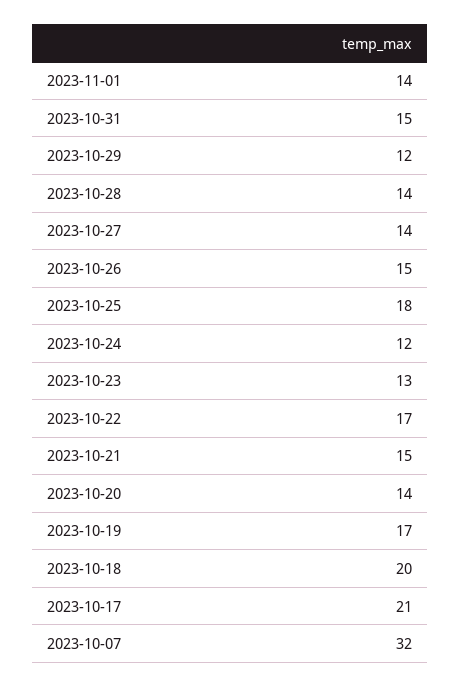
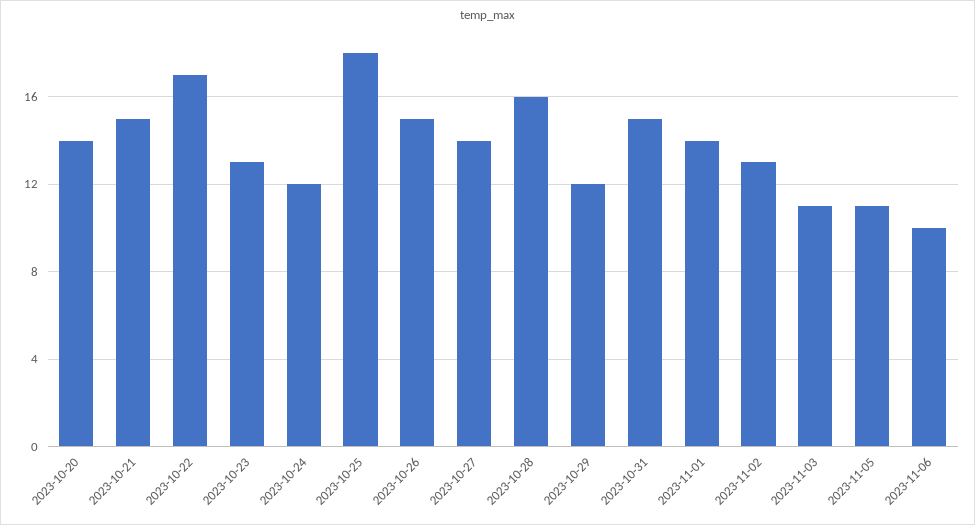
2023-10-28: 14 -> 16
2023-10-19: 17 -> none
2023-10-18: 20 -> none
2023-10-17: 21 -> none
2023-10-07: 32 -> none
2023-11-02: none -> 13
2023-11-03: none -> 11
2023-11-05: none -> 11
2023-11-06: none -> 10

